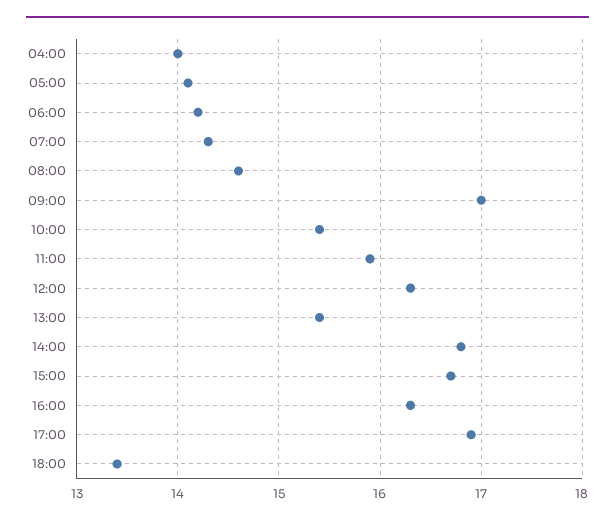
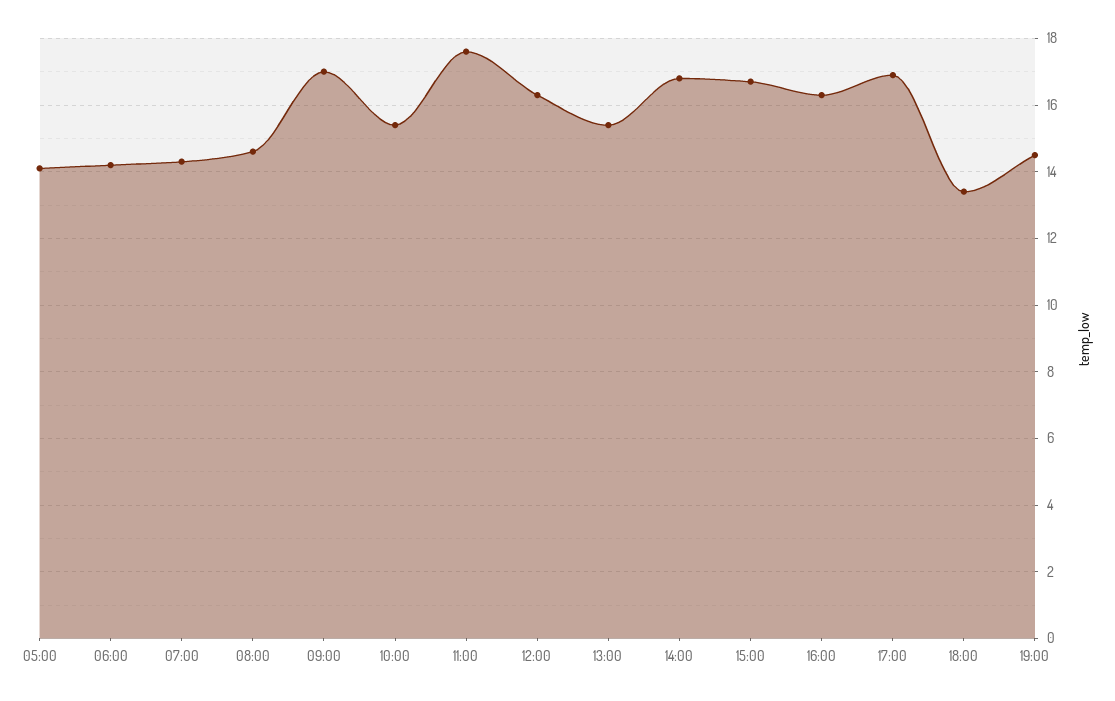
04:00: 14 -> none
11:00: 15.9 -> 17.5
19:00: none -> 14.5

